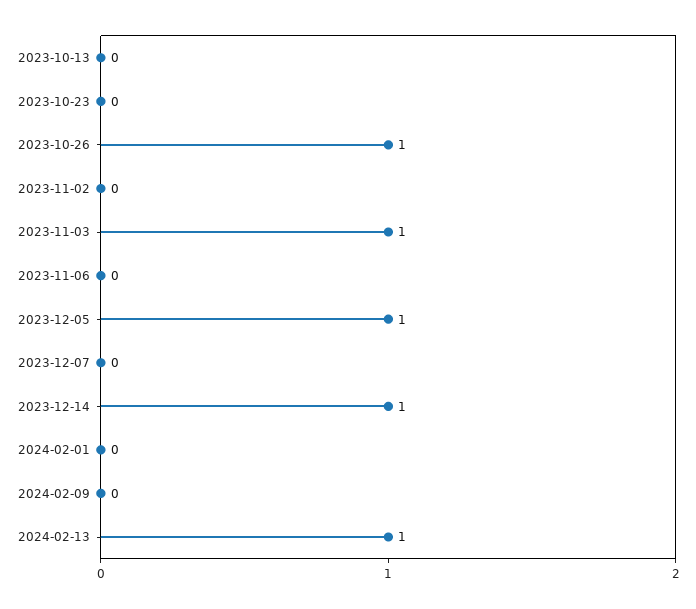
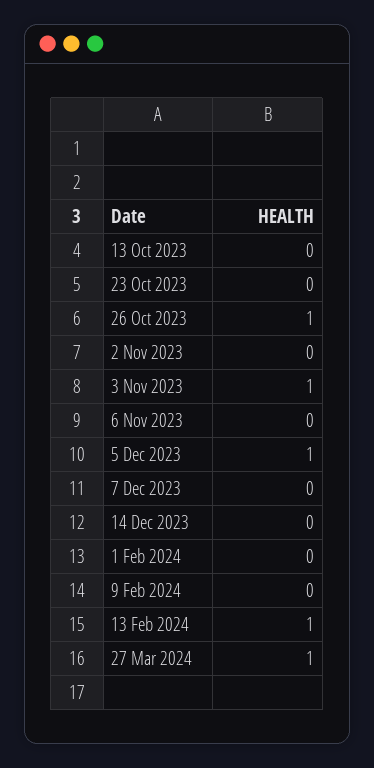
2023-12-14: 1 -> 0
27 Mar 2024: none -> 1

